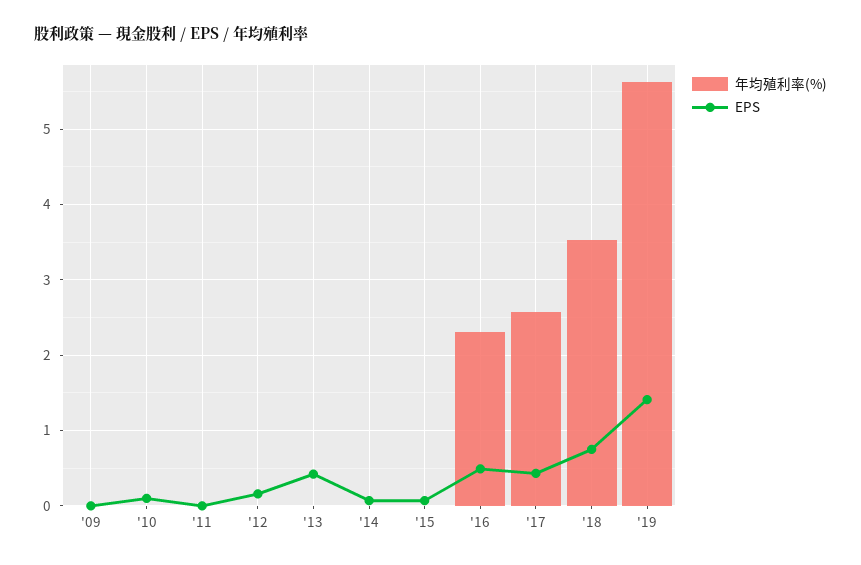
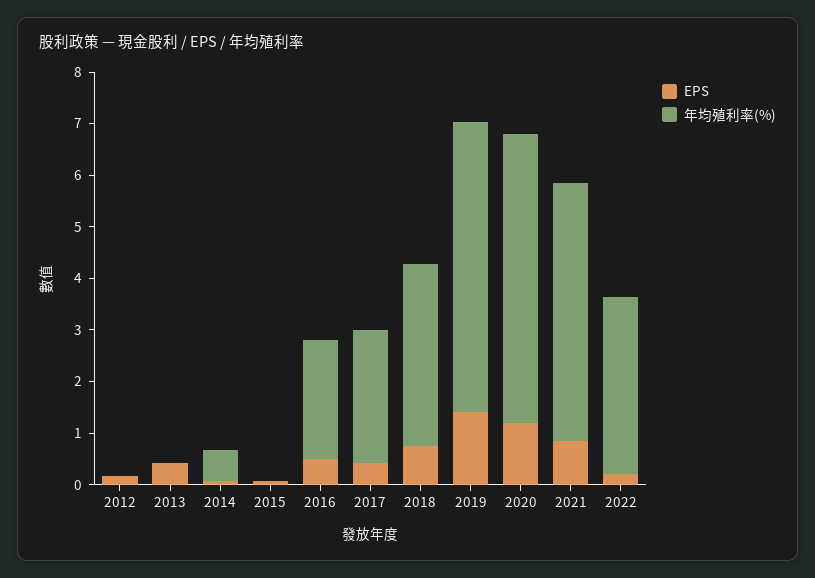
年均殖利率(%), '09: 0 -> none
EPS, '09: 0 -> none
年均殖利率(%), '10: 0 -> none
EPS, '10: 0.1 -> none
年均殖利率(%), '11: 0 -> none
EPS, '11: 0 -> none
年均殖利率(%), '14: 0 -> 0.6
EPS, 2020: none -> 1.2
年均殖利率(%), 2020: none -> 5.6
EPS, 2021: none -> 0.8
年均殖利率(%), 2021: none -> 5
EPS, 2022: none -> 0.2
年均殖利率(%), 2022: none -> 3.4

